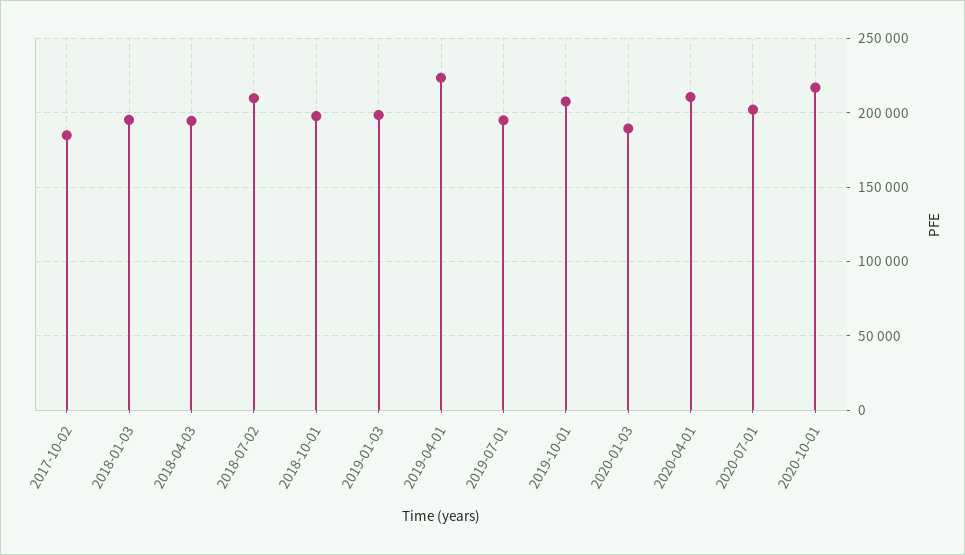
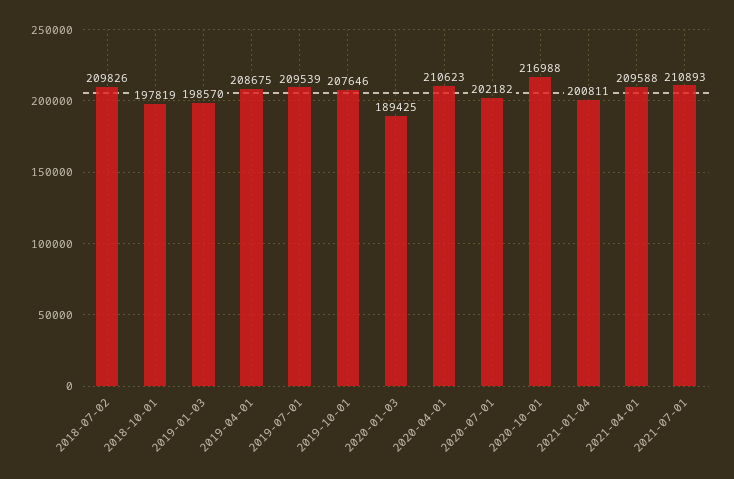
2017-10-02: 185000 -> none
2018-01-03: 195000 -> none
2018-04-03: 195000 -> none
2019-04-01: 225000 -> 208675
2019-07-01: 195000 -> 209539
2021-01-04: none -> 200811
2021-04-01: none -> 209588
2021-07-01: none -> 210893

